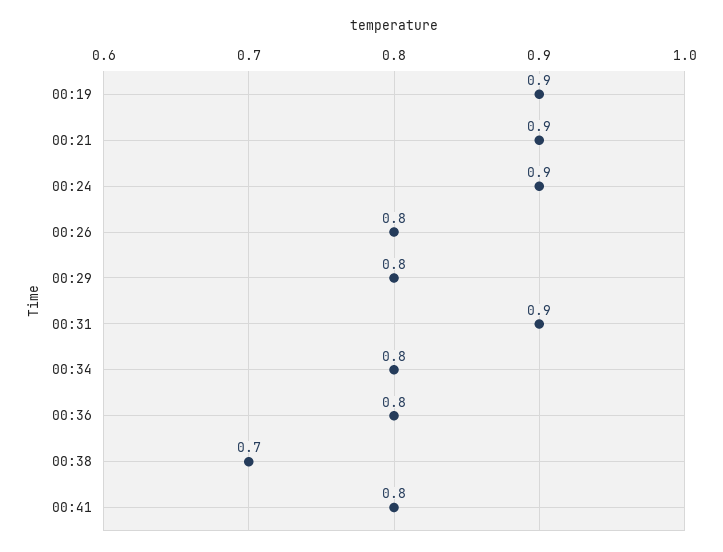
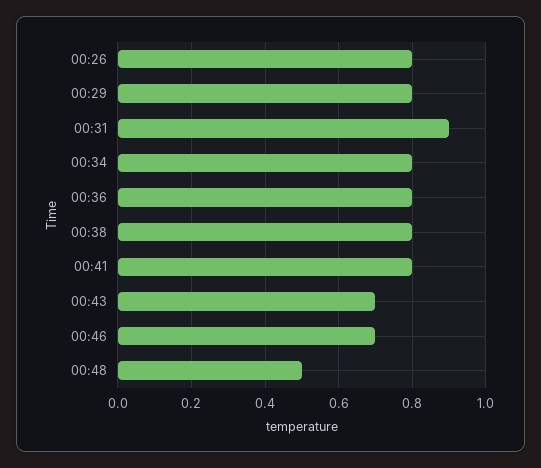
00:19: 0.9 -> none
00:21: 0.9 -> none
00:24: 0.9 -> none
00:38: 0.7 -> 0.8
00:43: none -> 0.7
00:46: none -> 0.7
00:48: none -> 0.5

